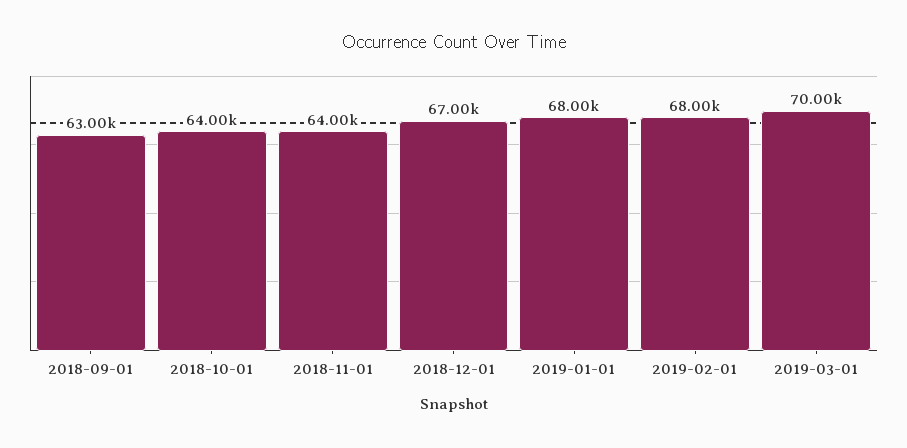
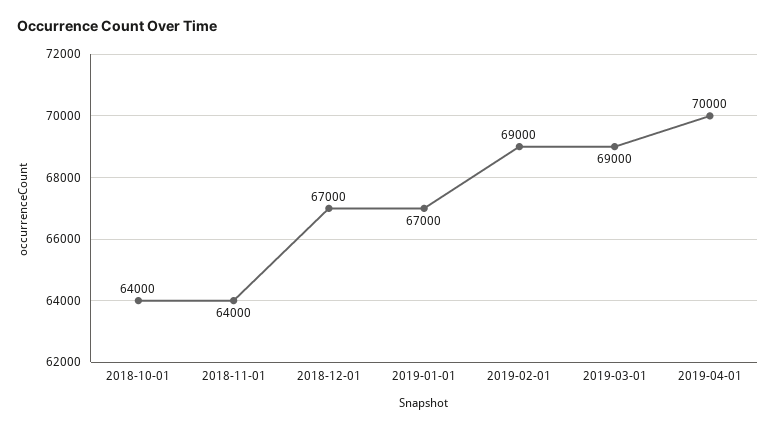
2018-09-01: 63000 -> none
2019-01-01: 68000 -> 67000
2019-02-01: 68000 -> 69000
2019-03-01: 70000 -> 69000
2019-04-01: none -> 70000

